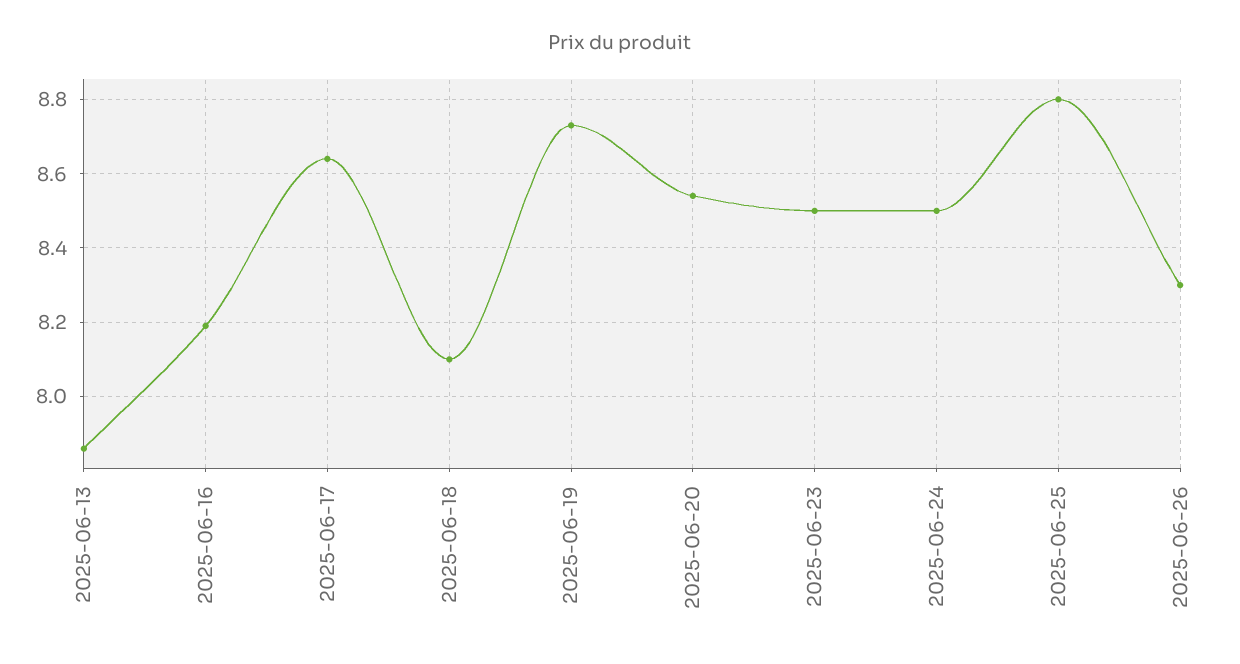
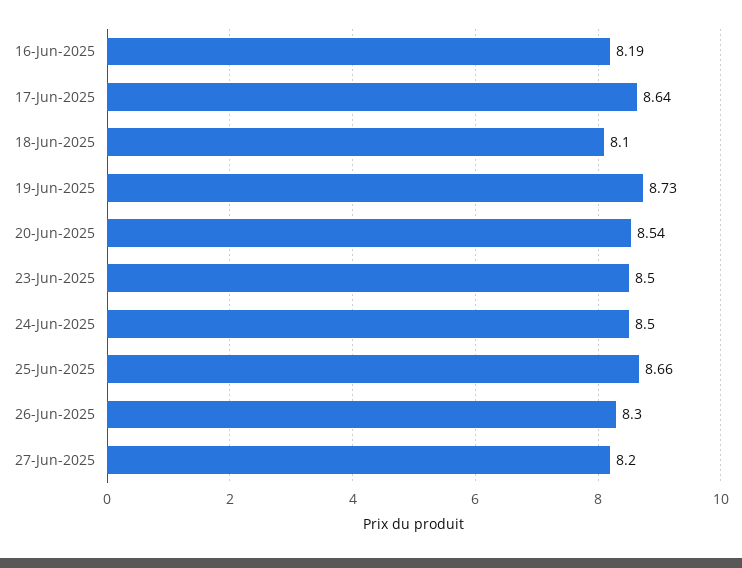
2025-06-13: 7.85 -> none
2025-06-25: 8.8 -> 8.66
27-Jun-2025: none -> 8.2

